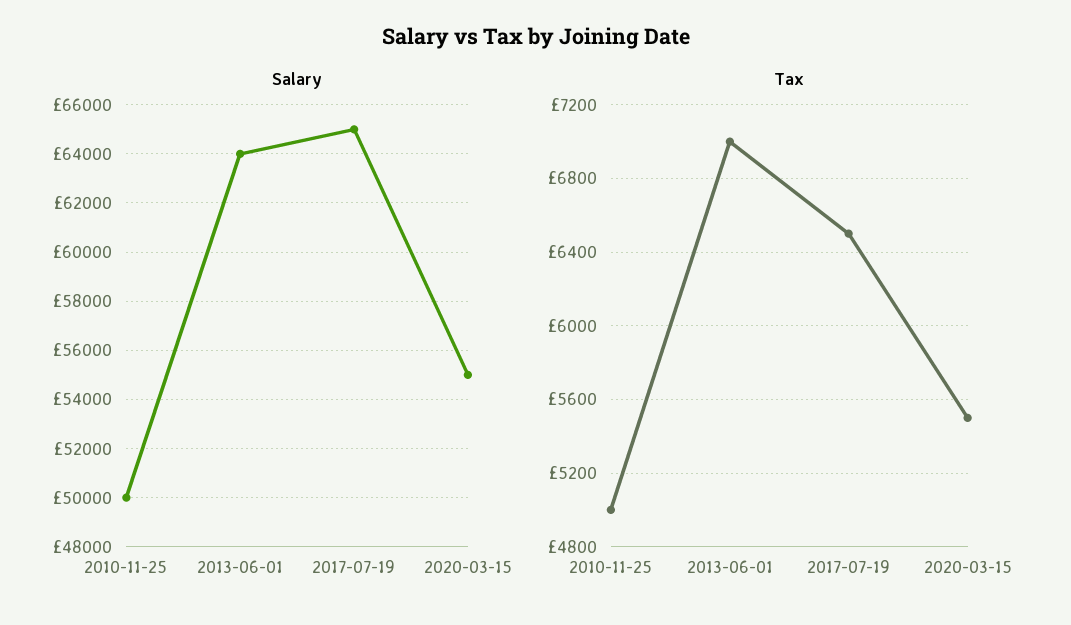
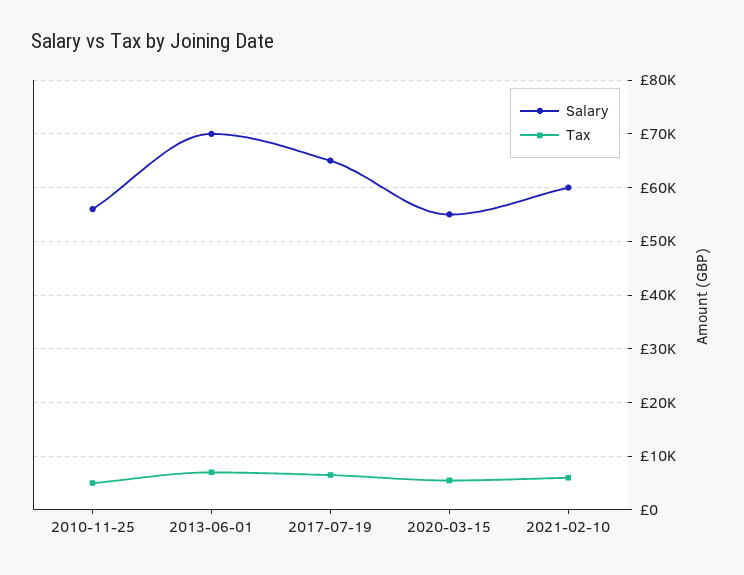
Salary, 2010-11-25: 50000 -> 56000
Salary, 2013-06-01: 64000 -> 70000
Salary, 2021-02-10: none -> 60000
Tax, 2021-02-10: none -> 6000

